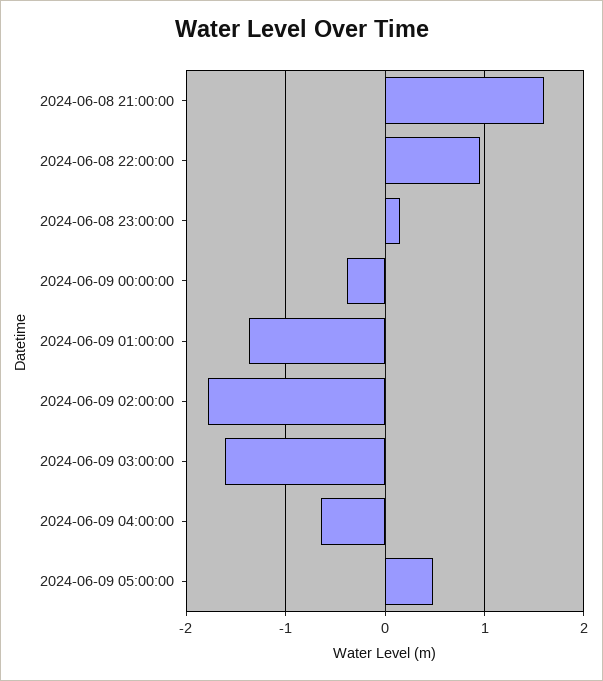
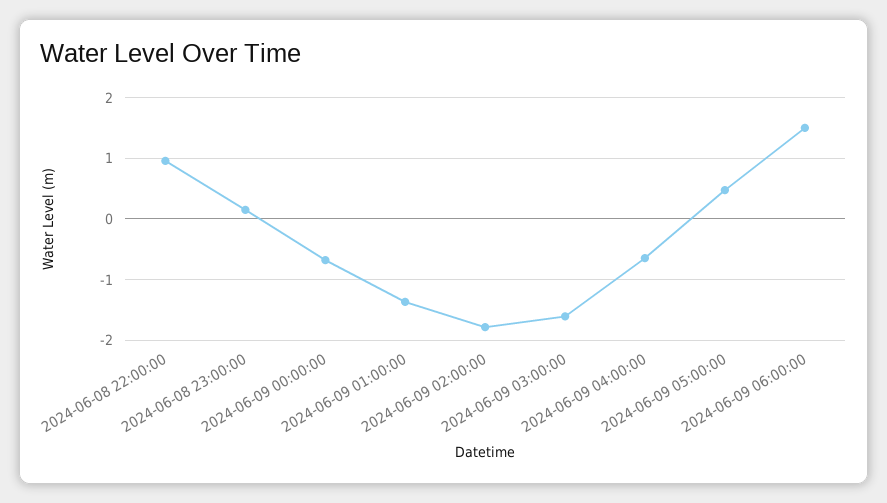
2024-06-08 21:00:00: 1.6 -> none
2024-06-09 00:00:00: -0.4 -> -0.7
2024-06-09 06:00:00: none -> 1.5

